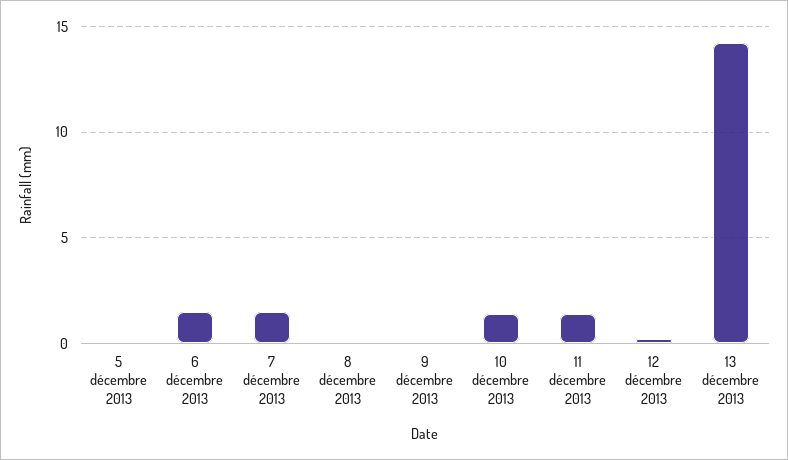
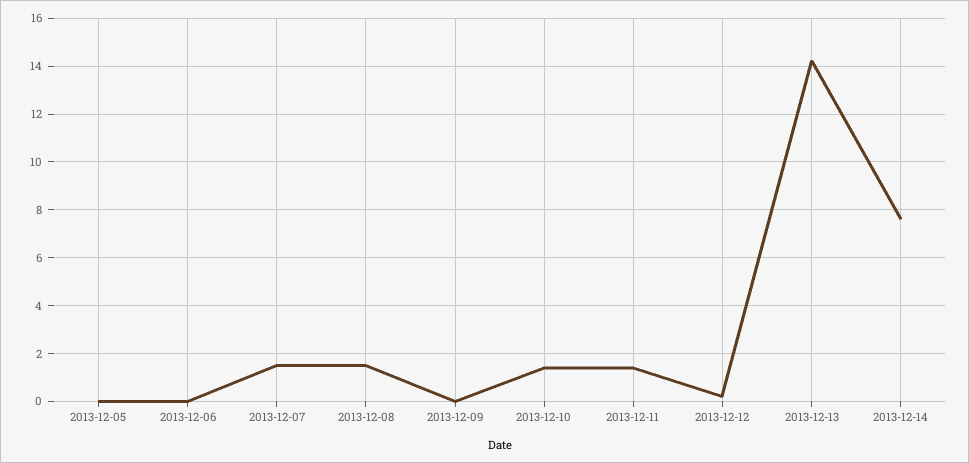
6 décembre 2013: 1.5 -> 0
8 décembre 2013: 0 -> 1.5
2013-12-14: none -> 7.5

